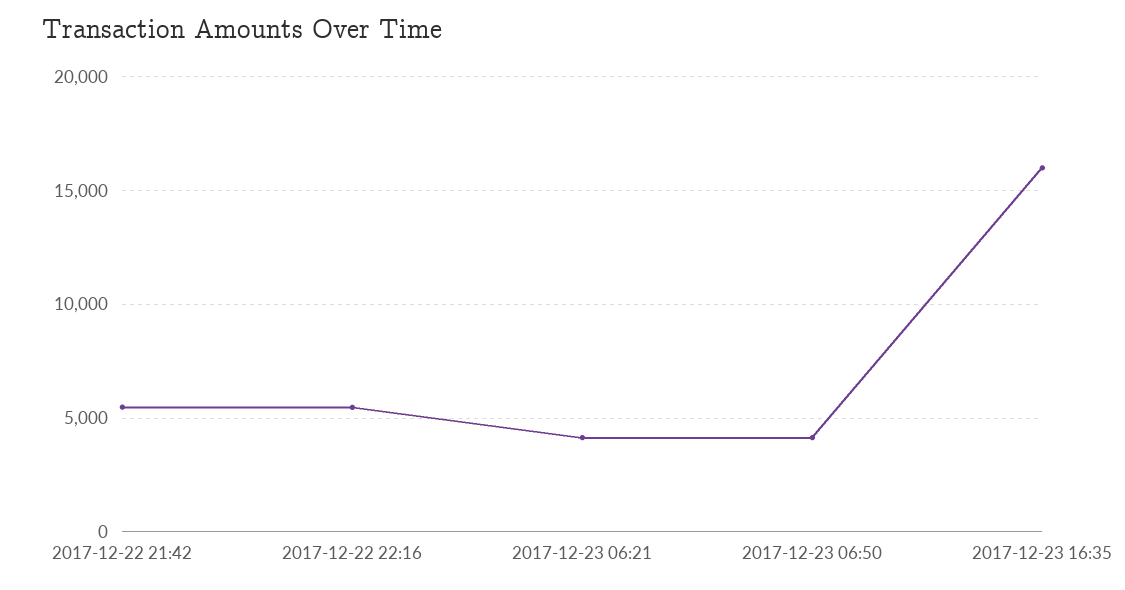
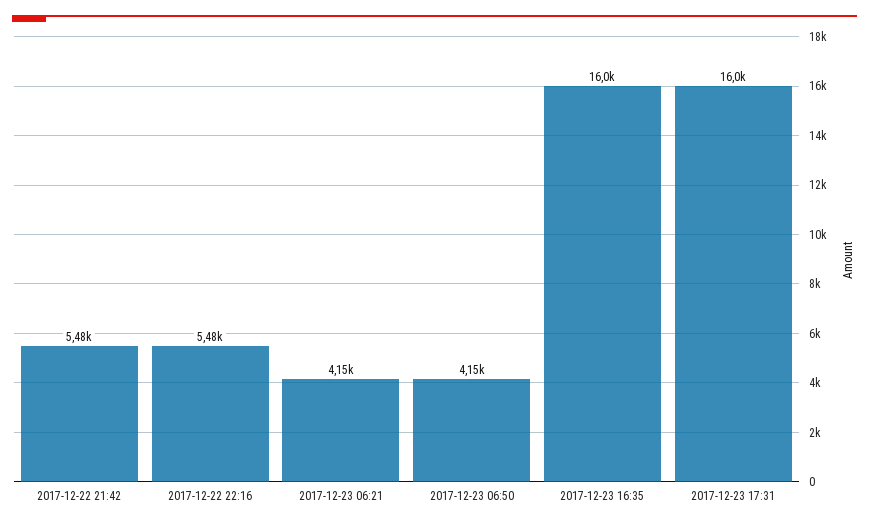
2017-12-23 17:31: none -> 16000

